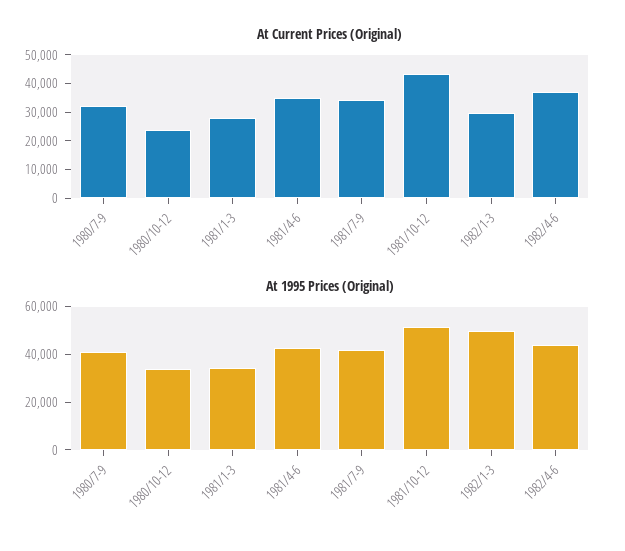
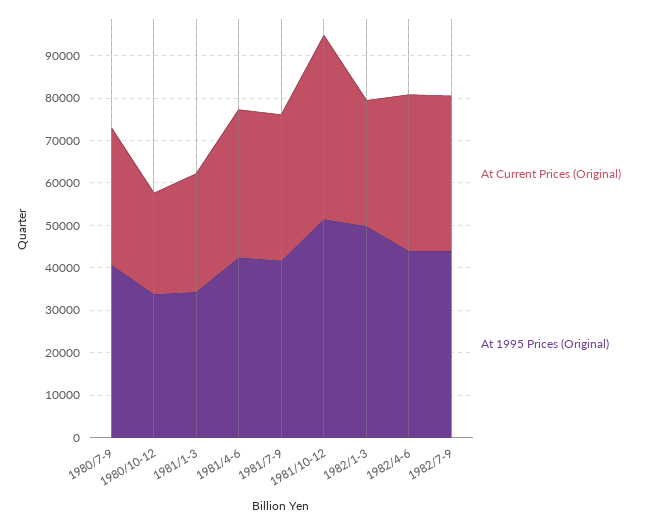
At Current Prices (Original), 1982/7-9: none -> 36000
At 1995 Prices (Original), 1982/7-9: none -> 44000

